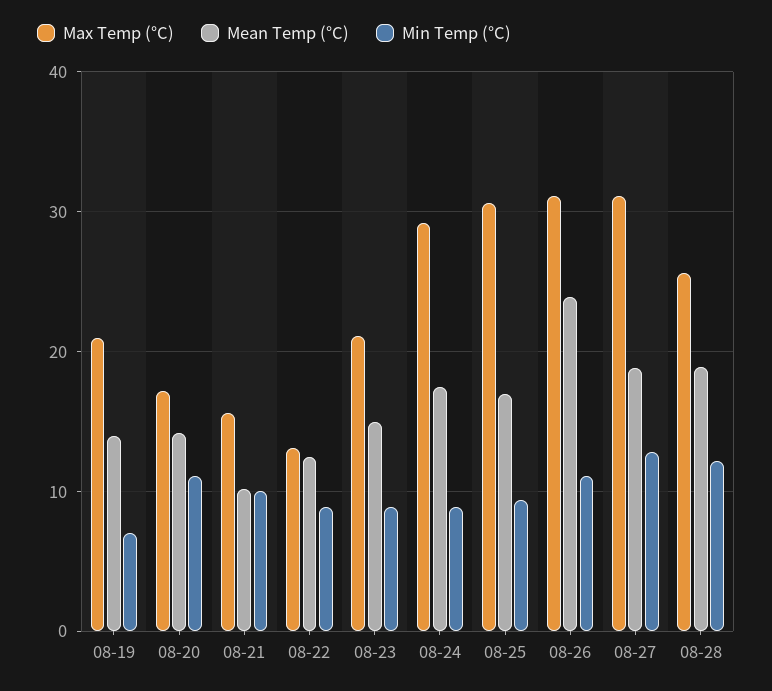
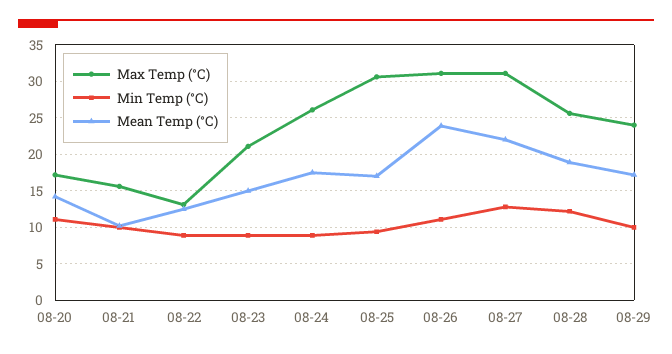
Max Temp (°C), 08-19: 21 -> none
Mean Temp (°C), 08-19: 14 -> none
Min Temp (°C), 08-19: 7 -> none
Max Temp (°C), 08-24: 29 -> 26
Mean Temp (°C), 08-27: 19 -> 22
Max Temp (°C), 08-29: none -> 24
Min Temp (°C), 08-29: none -> 10
Mean Temp (°C), 08-29: none -> 17

